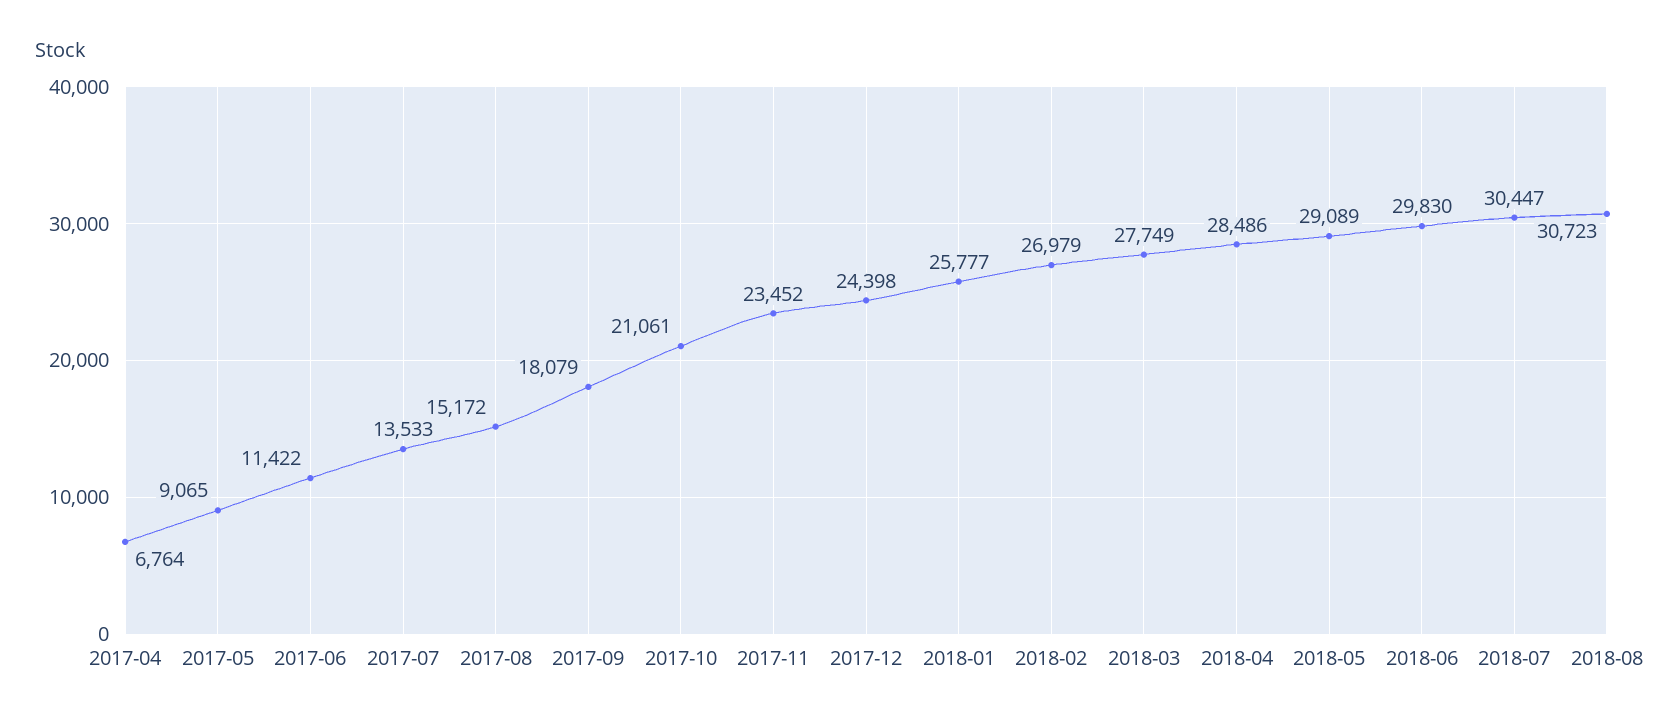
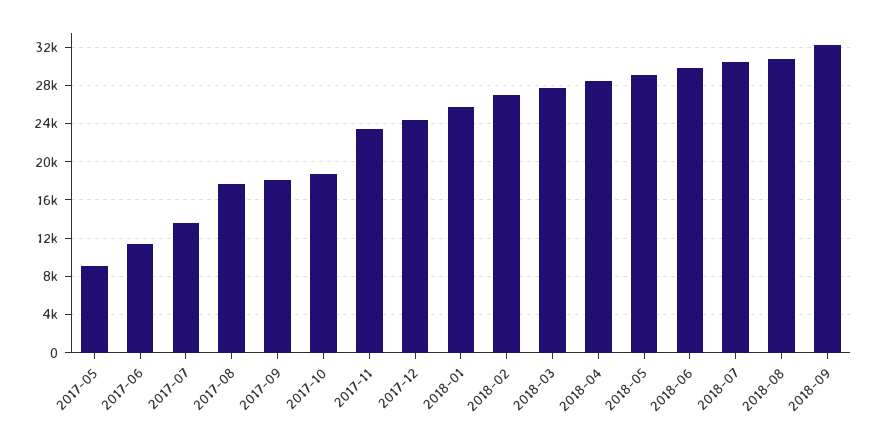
2017-04: 6764 -> none
2017-08: 15172 -> 18000
2017-10: 21061 -> 19000
2018-09: none -> 32000

